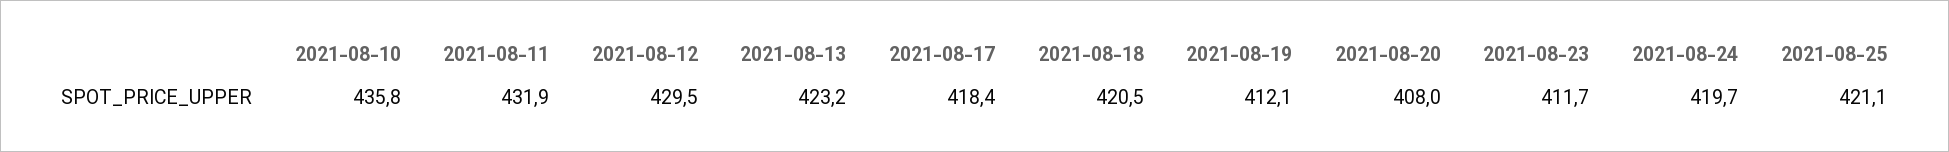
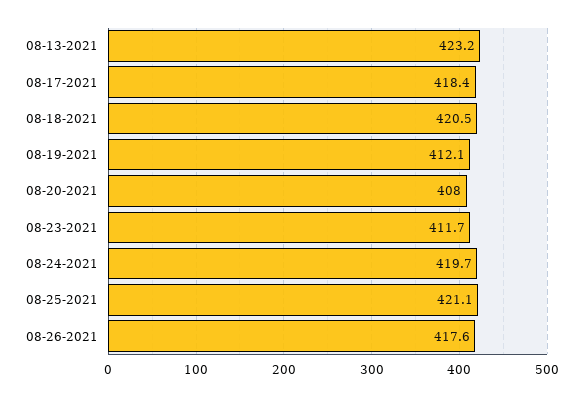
2021-08-10: 435.8 -> none
2021-08-11: 431.9 -> none
2021-08-12: 429.5 -> none
08-26-2021: none -> 417.6

